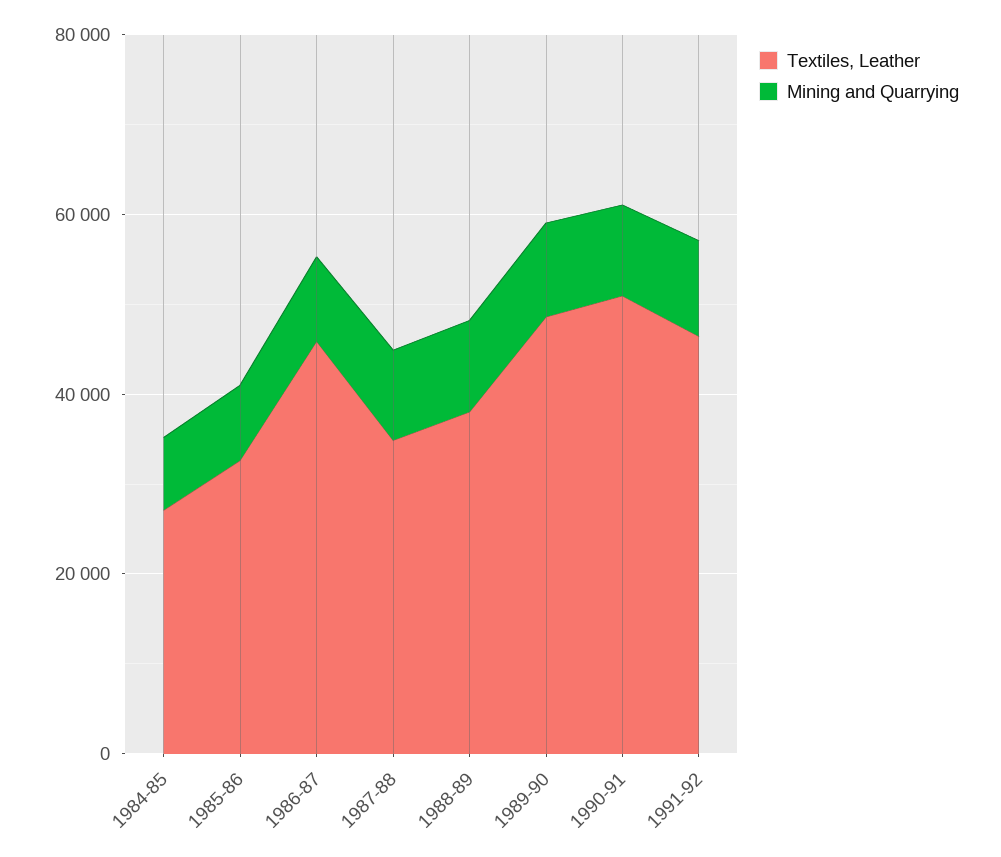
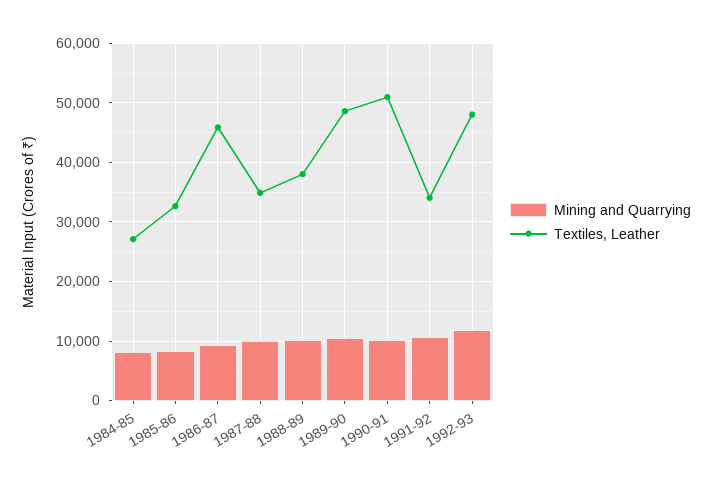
Textiles, Leather, 1991-92: 45000 -> 34000
Mining and Quarrying, 1992-93: none -> 12000
Textiles, Leather, 1992-93: none -> 48000

